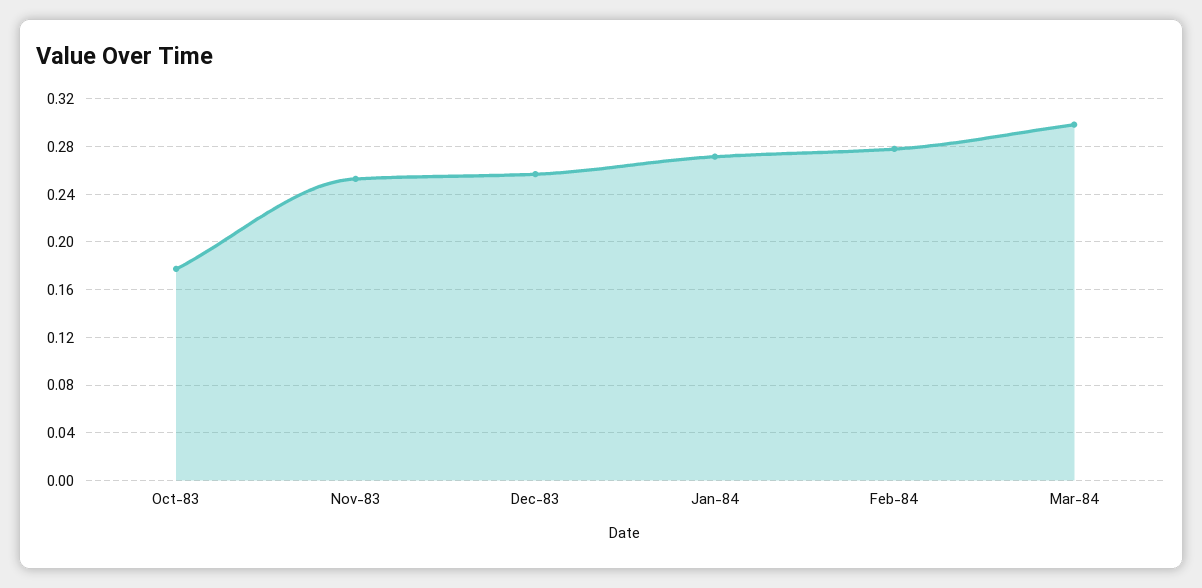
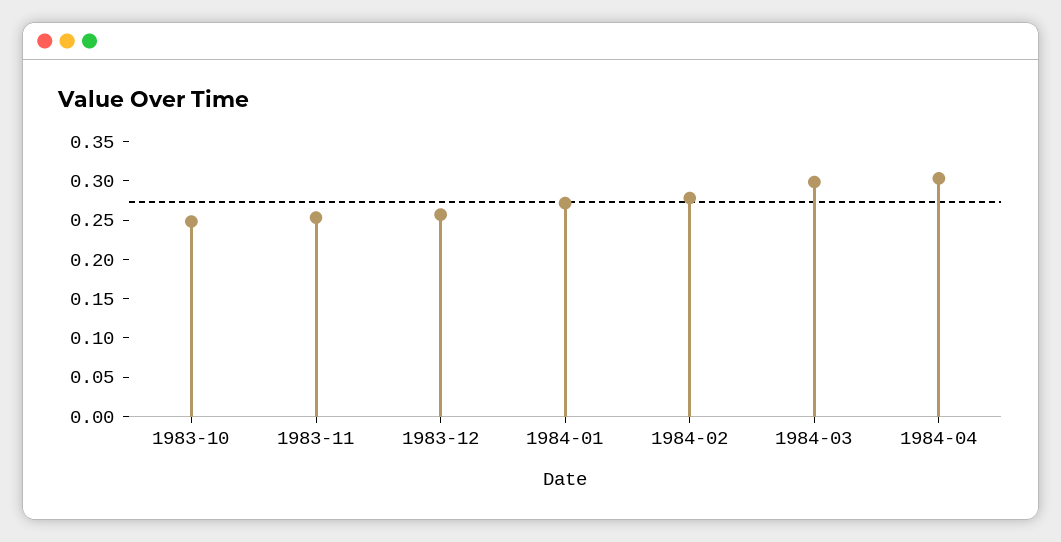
Oct-83: 0.18 -> 0.25
1984-04: none -> 0.3

